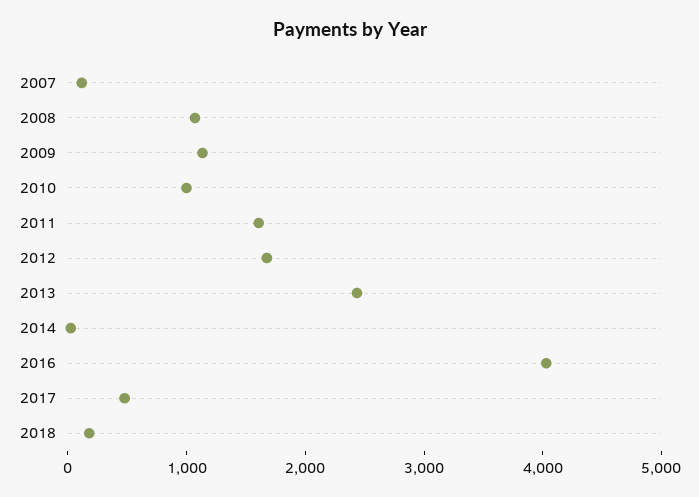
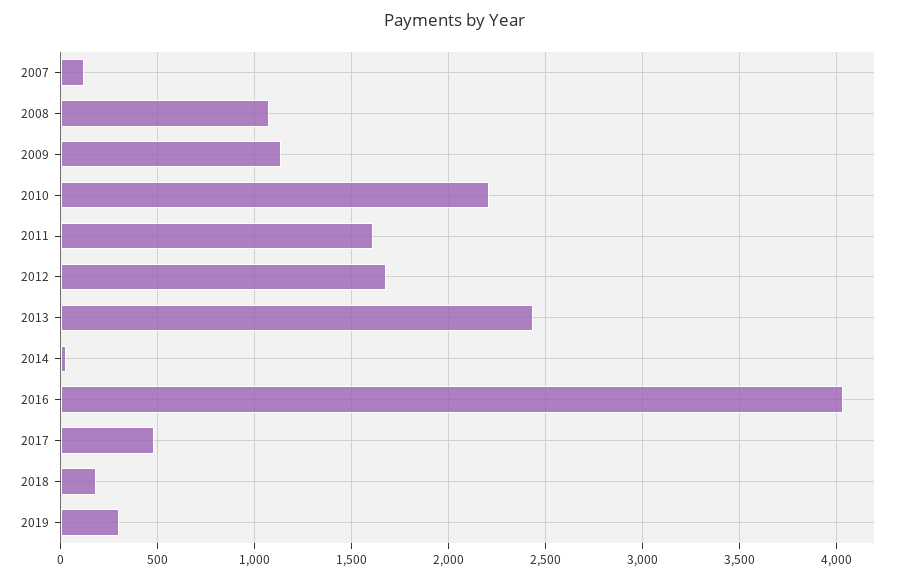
2010: 1000 -> 2200
2019: none -> 300

